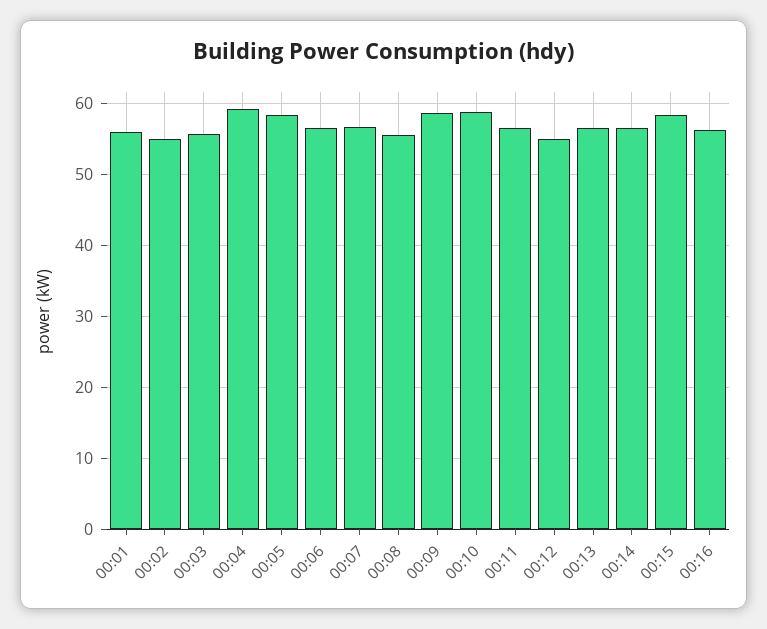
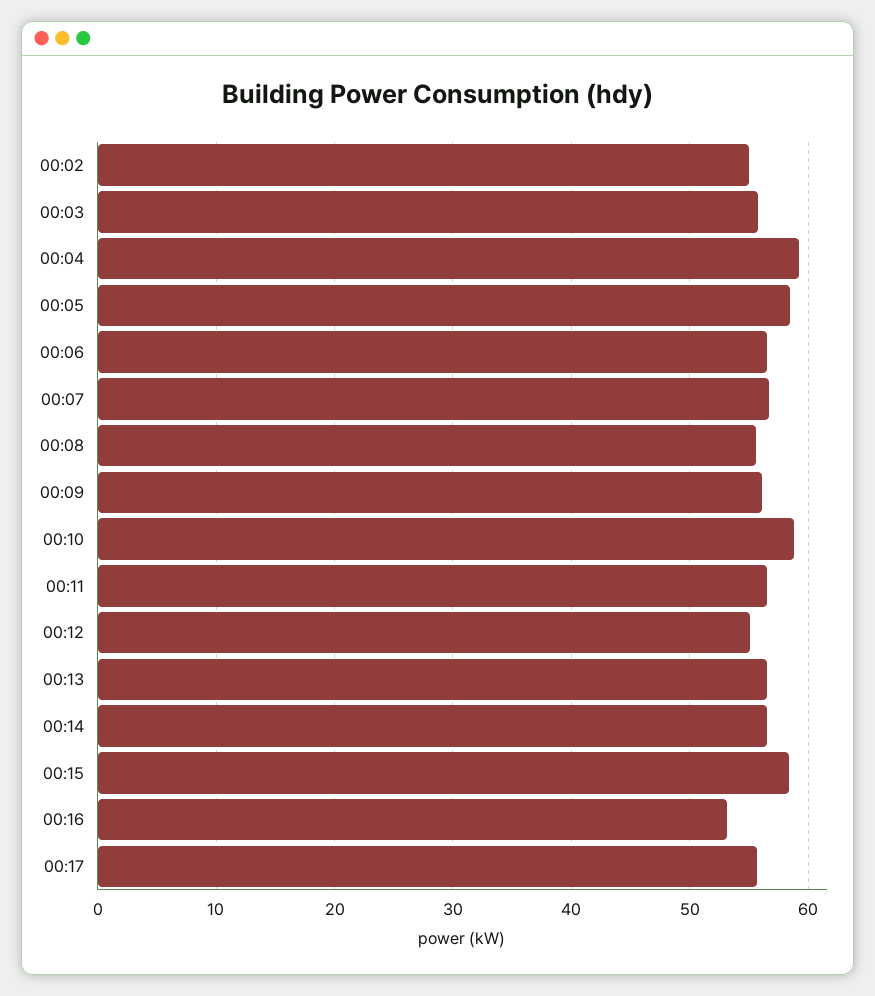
00:01: 56 -> none
00:09: 59 -> 56
00:16: 56 -> 53
00:17: none -> 56

